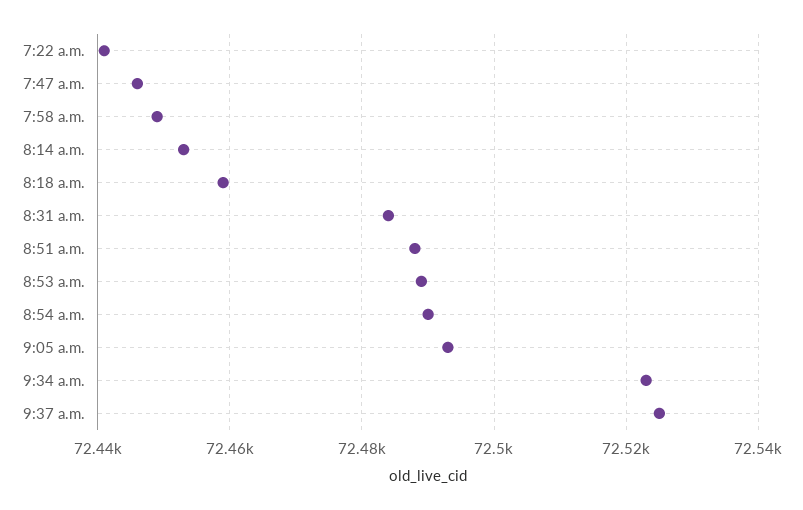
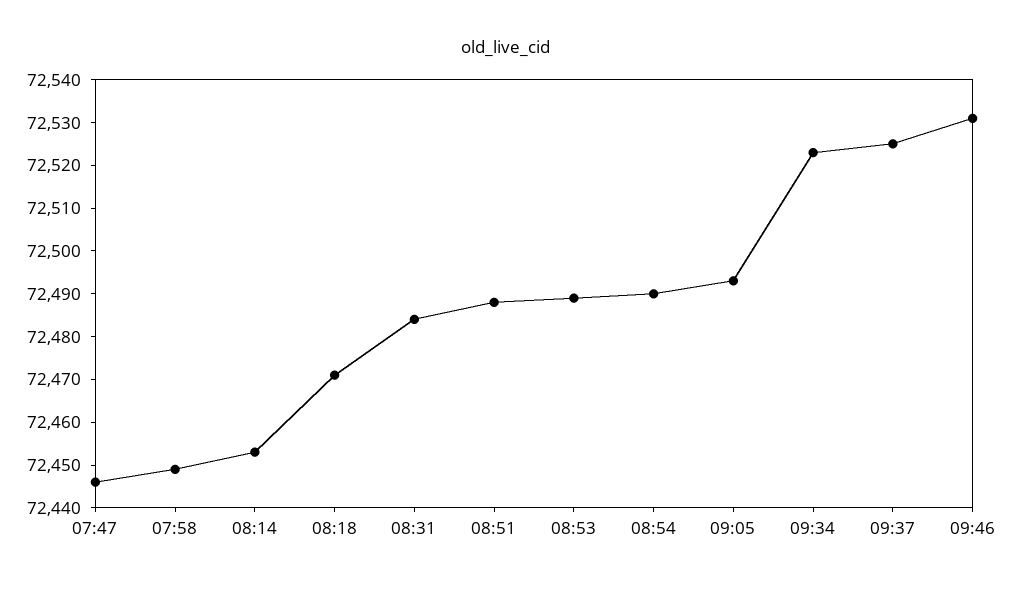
7:22 a.m.: 72440 -> none
8:18 a.m.: 72460 -> 72470
09:46: none -> 72530

